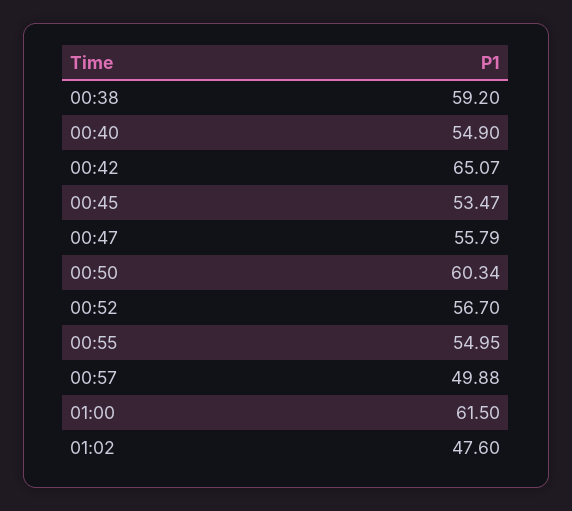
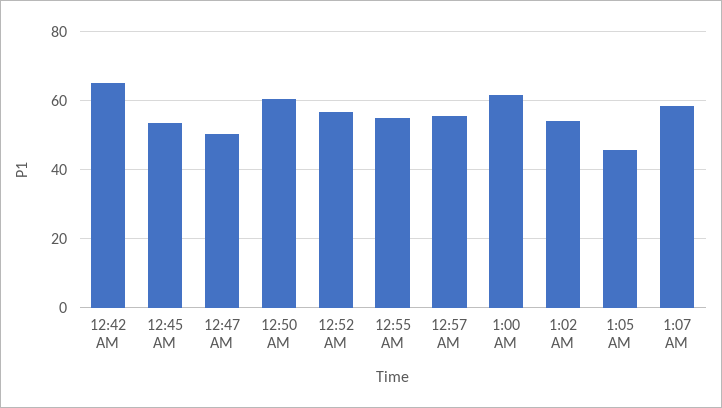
00:38: 59.2 -> none
00:40: 54.9 -> none
00:47: 55.79 -> 50
00:57: 49.88 -> 56
01:02: 47.6 -> 54
1:05 AM: none -> 46
1:07 AM: none -> 58

